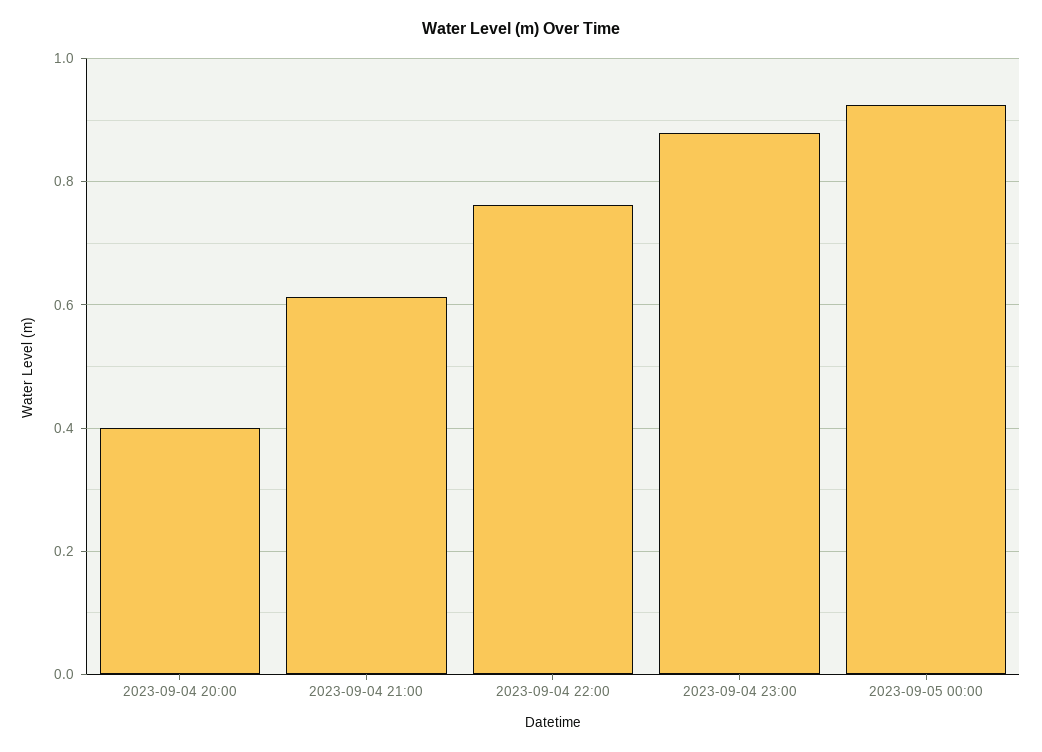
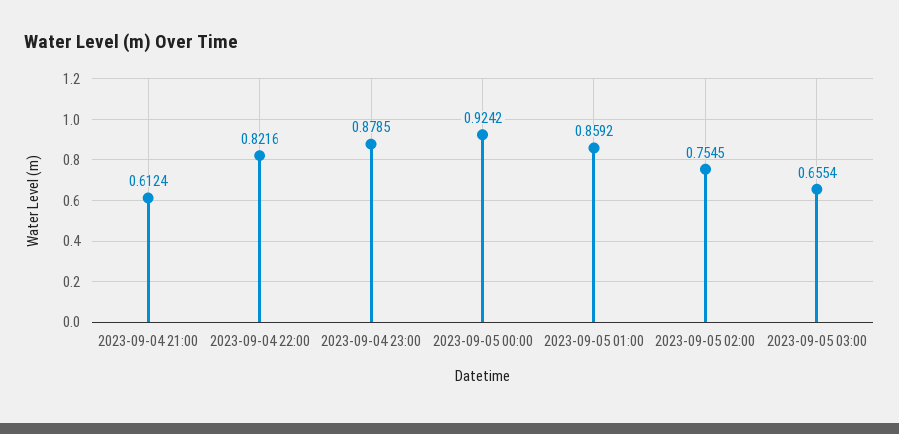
2023-09-04 20:00: 0.4 -> none
2023-09-04 22:00: 0.76 -> 0.8216
2023-09-05 01:00: none -> 0.8592
2023-09-05 02:00: none -> 0.7545
2023-09-05 03:00: none -> 0.6554

